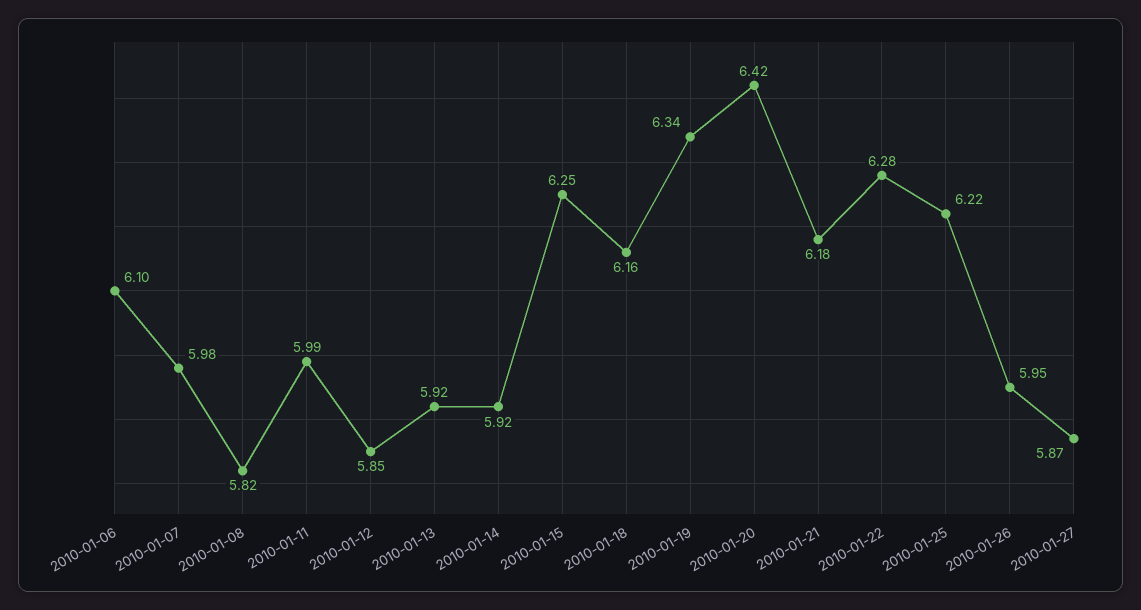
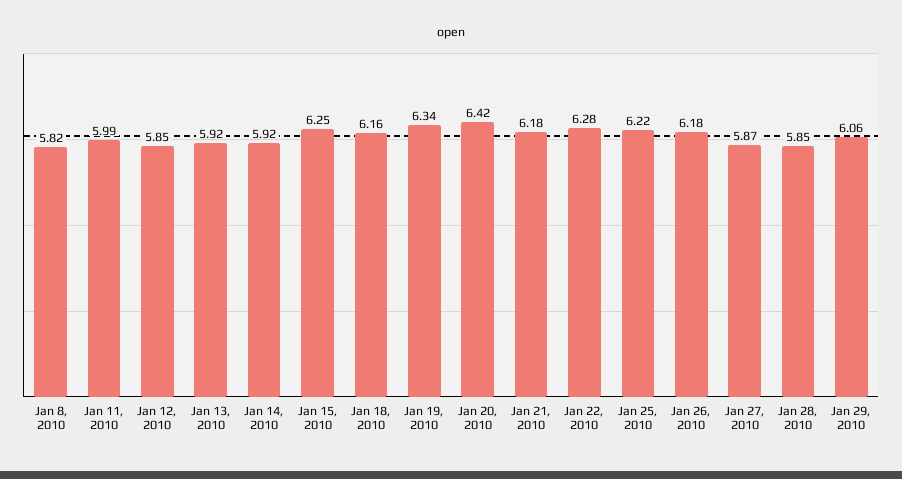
2010-01-06: 6.1 -> none
2010-01-07: 5.98 -> none
2010-01-26: 5.95 -> 6.18
Jan 28, 2010: none -> 5.85
Jan 29, 2010: none -> 6.06

